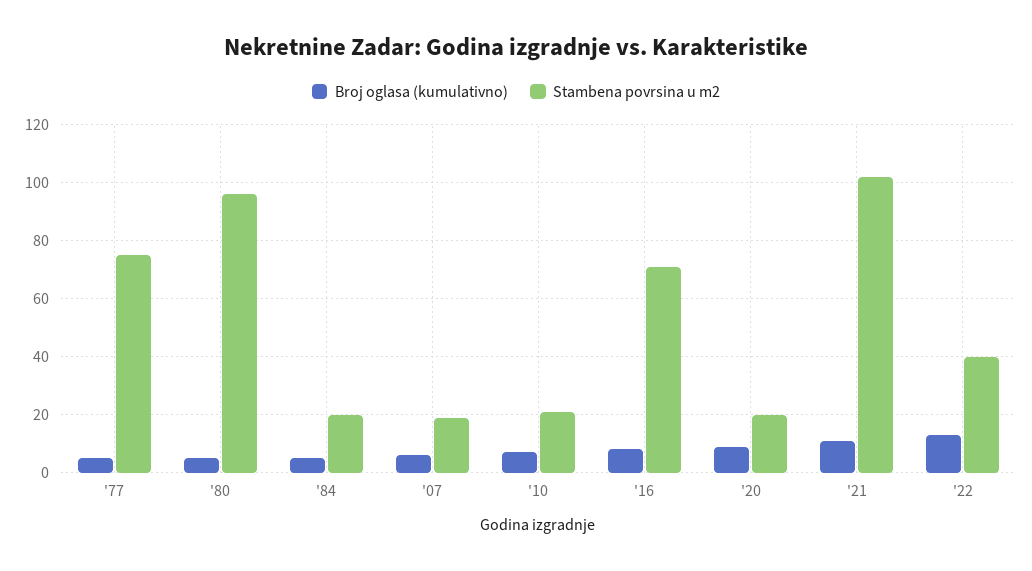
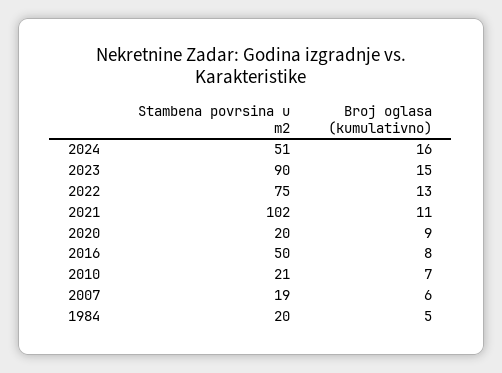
Broj oglasa (kumulativno), '77: 5 -> none
Stambena povrsina u m2, '77: 75 -> none
Broj oglasa (kumulativno), '80: 5 -> none
Stambena povrsina u m2, '80: 95 -> none
Stambena povrsina u m2, '16: 70 -> 50
Stambena povrsina u m2, '22: 40 -> 75
Stambena povrsina u m2, 2024: none -> 51
Broj oglasa (kumulativno), 2024: none -> 16
Stambena povrsina u m2, 2023: none -> 90
Broj oglasa (kumulativno), 2023: none -> 15

